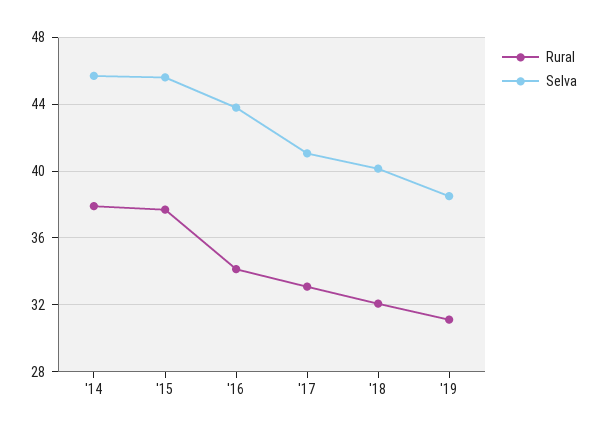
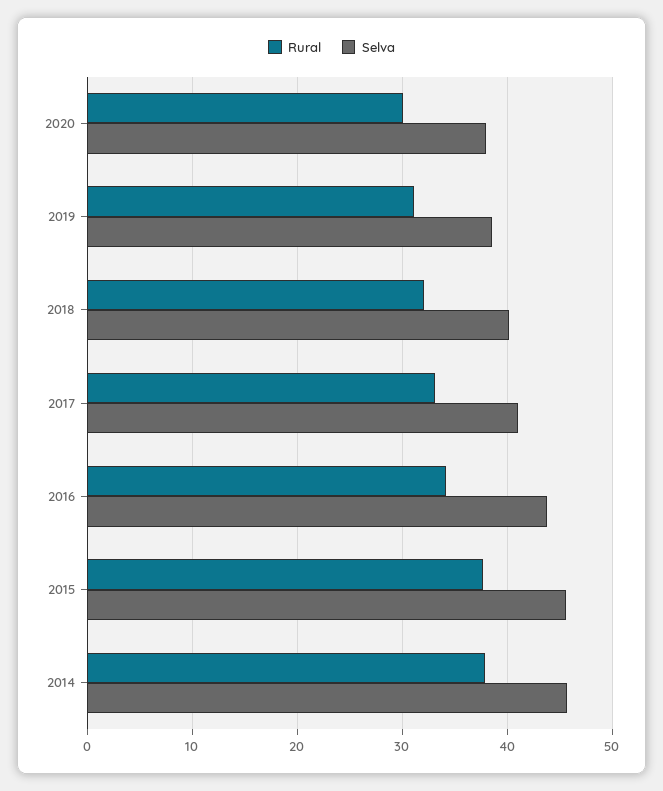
Rural, 2020: none -> 30
Selva, 2020: none -> 38

